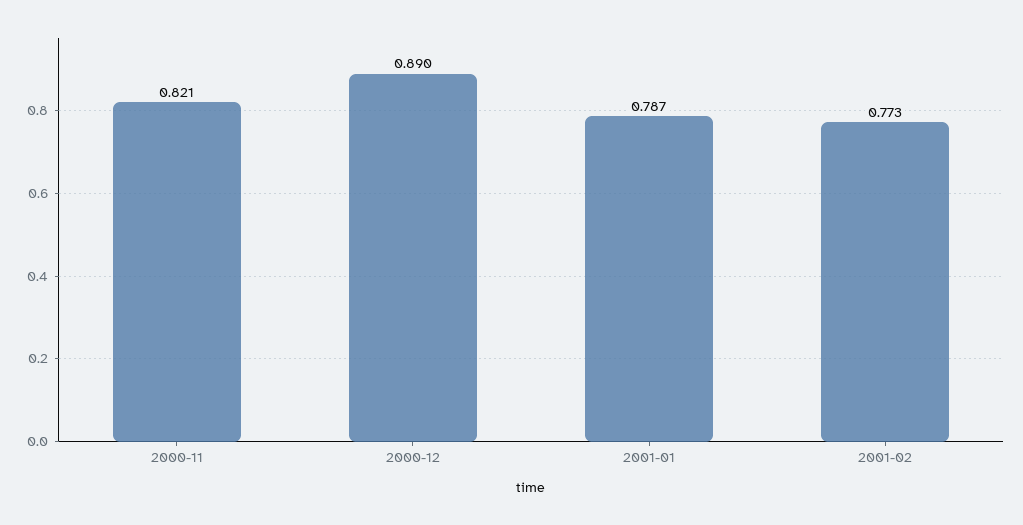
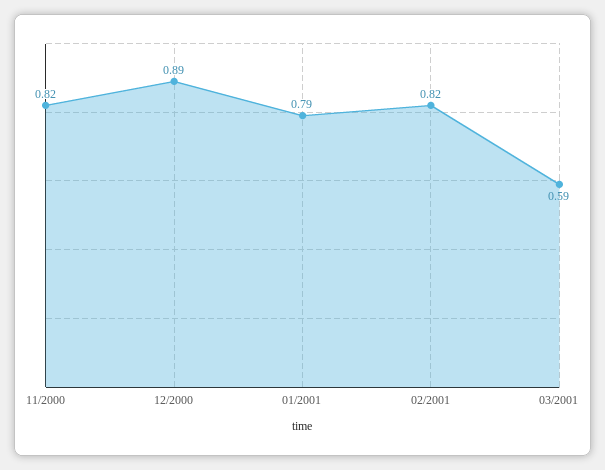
2001-02: 0.773 -> 0.82
03/2001: none -> 0.59

